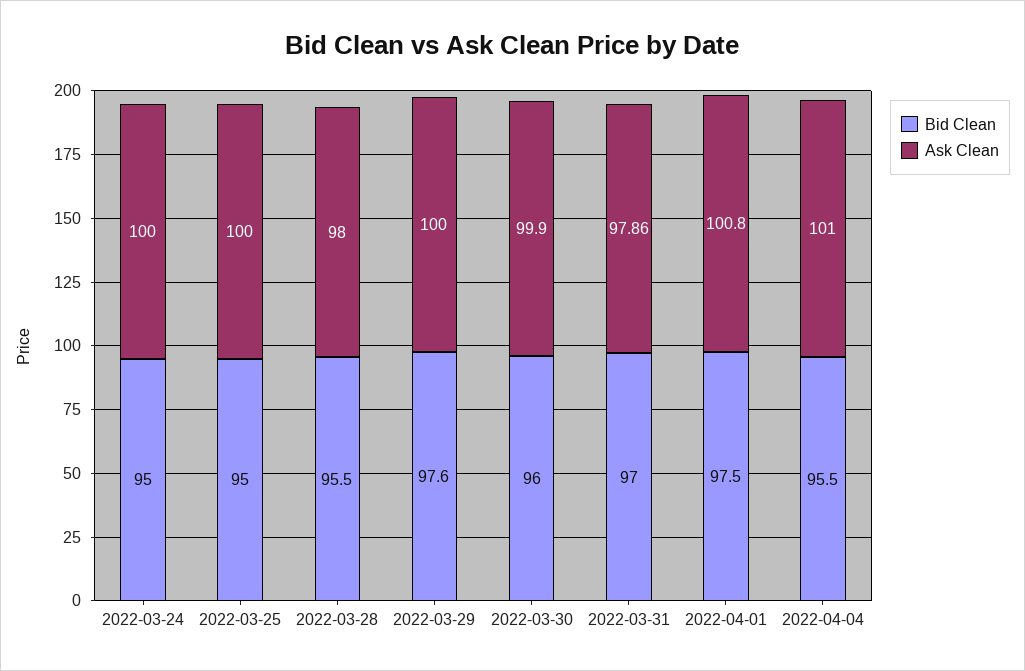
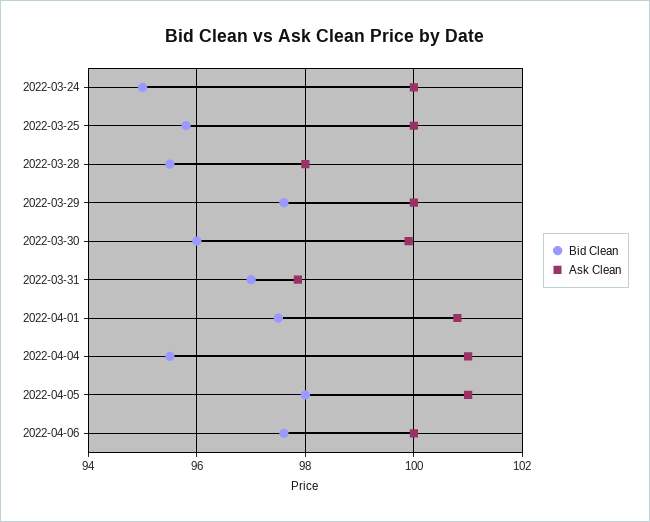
Bid Clean, 2022-03-25: 95 -> 95.8
Bid Clean, 2022-04-05: none -> 98
Ask Clean, 2022-04-05: none -> 101
Bid Clean, 2022-04-06: none -> 97.6
Ask Clean, 2022-04-06: none -> 100

